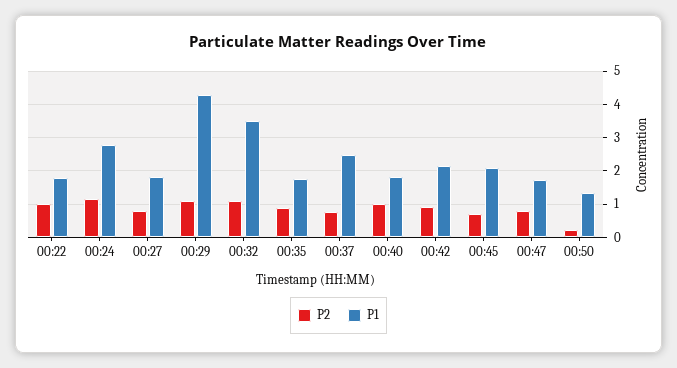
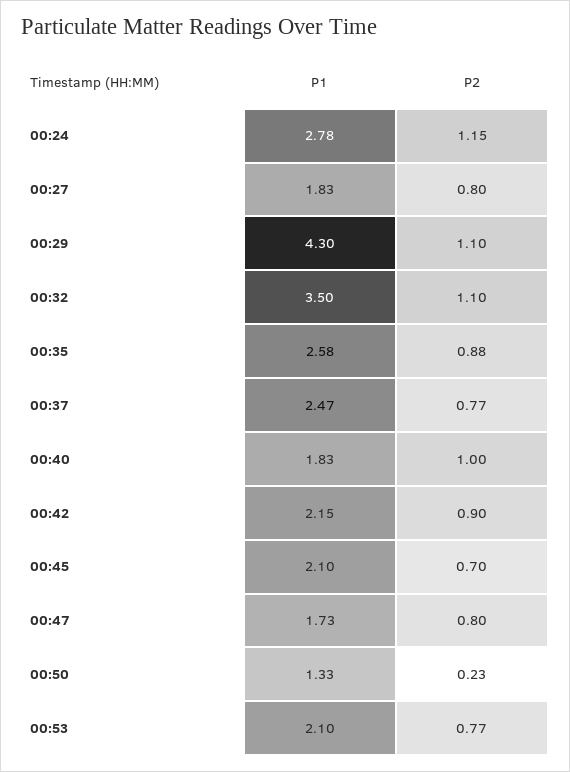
P2, 00:22: 1 -> none
P1, 00:22: 1.8 -> none
P1, 00:35: 1.8 -> 2.58
P1, 00:53: none -> 2.1
P2, 00:53: none -> 0.77

